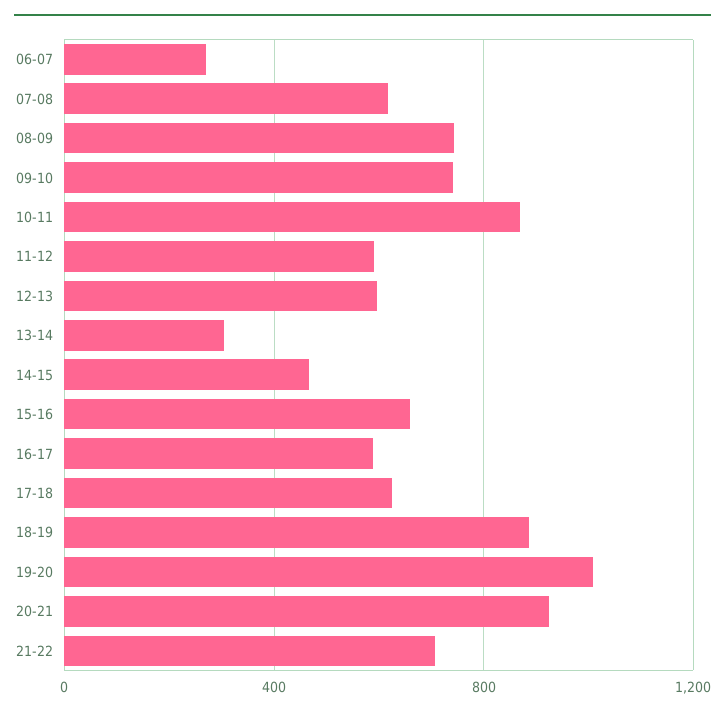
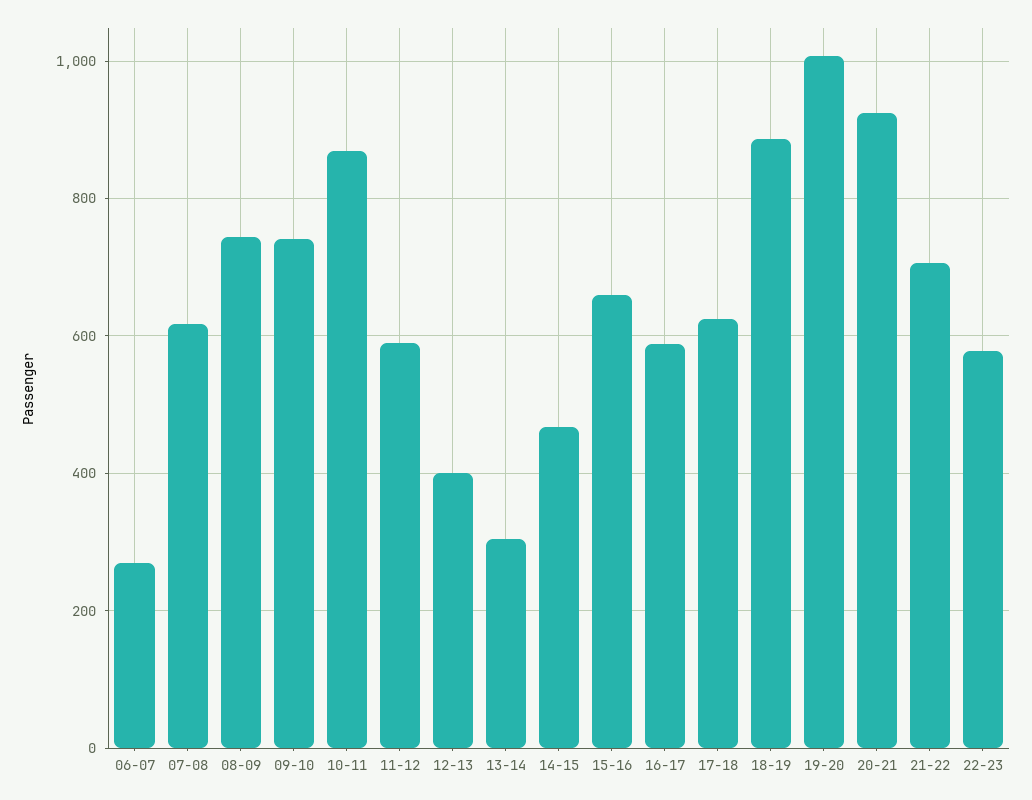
12-13: 600 -> 400
22-23: none -> 580

